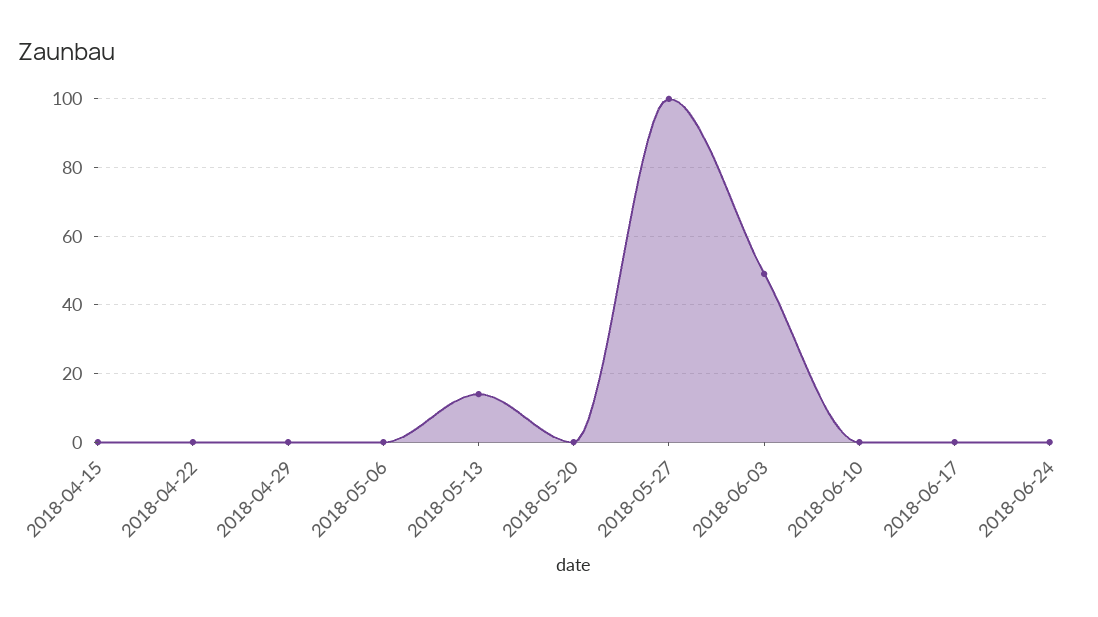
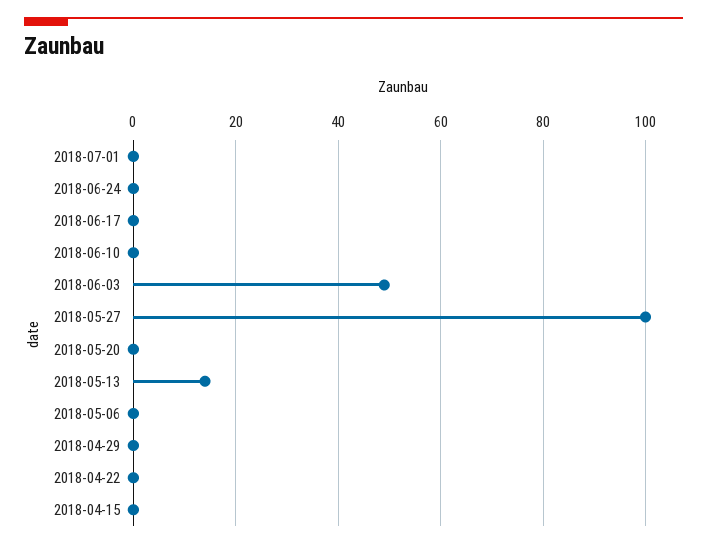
2018-07-01: none -> 0

